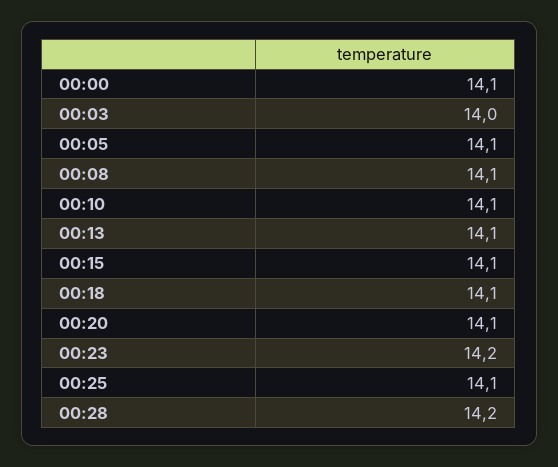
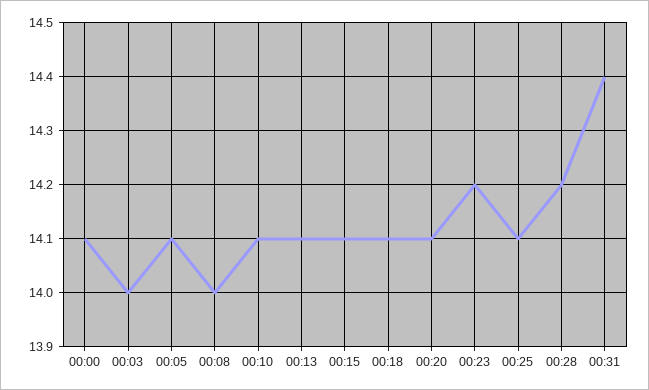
00:08: 14.1 -> 14
00:31: none -> 14.4

